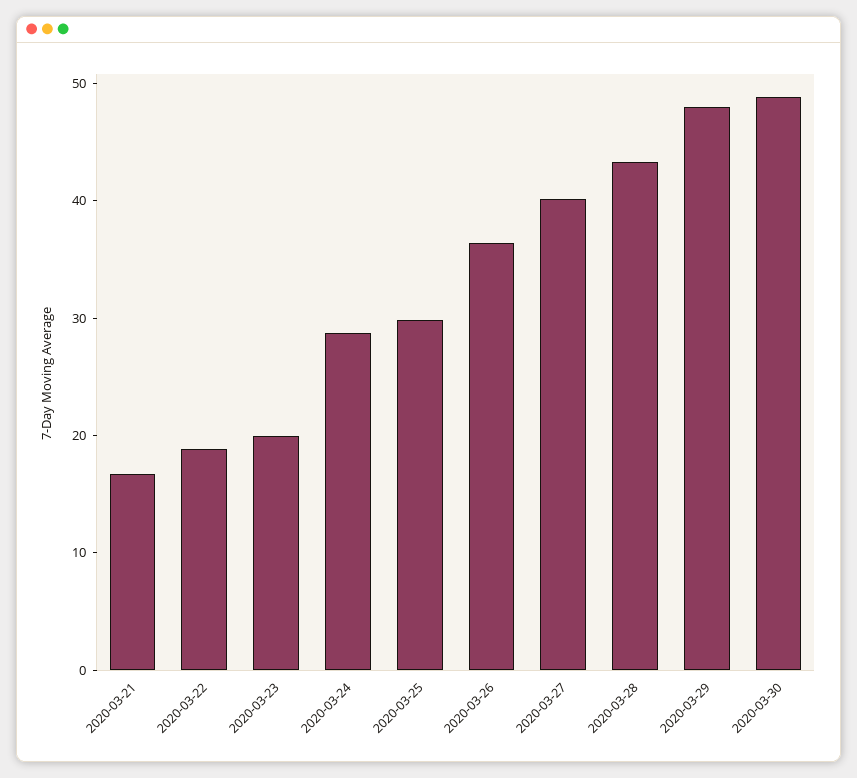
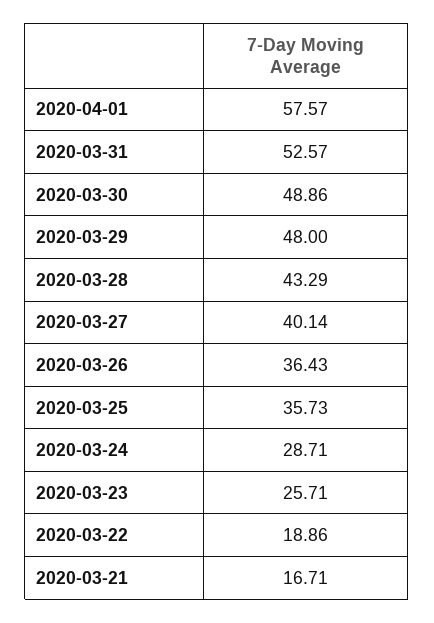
2020-03-23: 20 -> 25.71
2020-03-25: 30 -> 35.73
2020-04-01: none -> 57.57
2020-03-31: none -> 52.57

